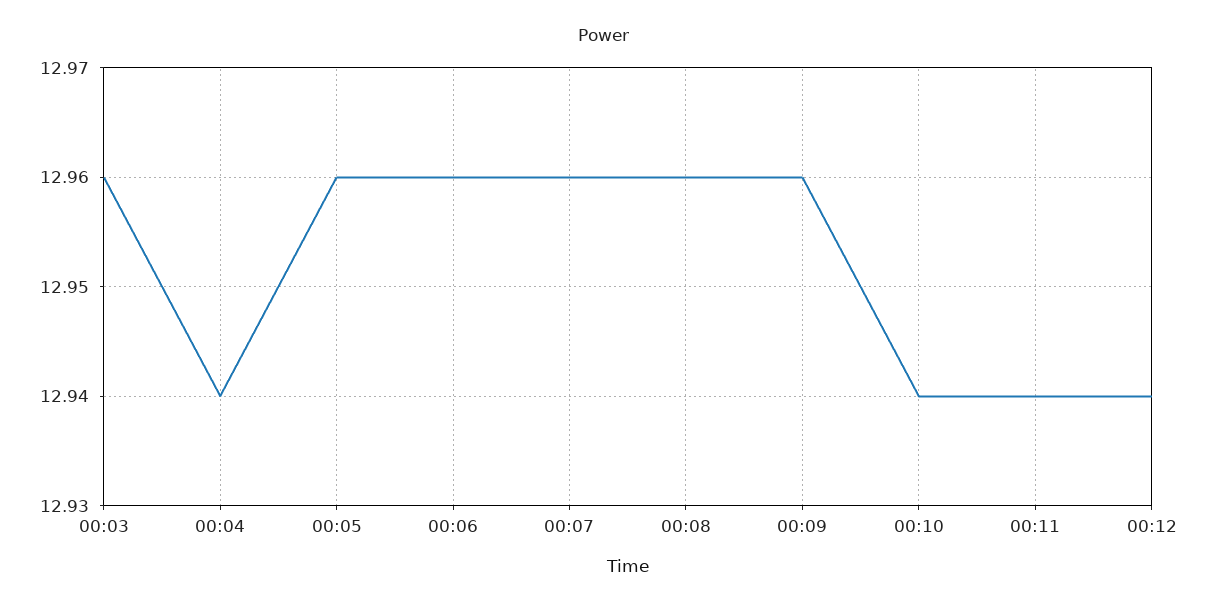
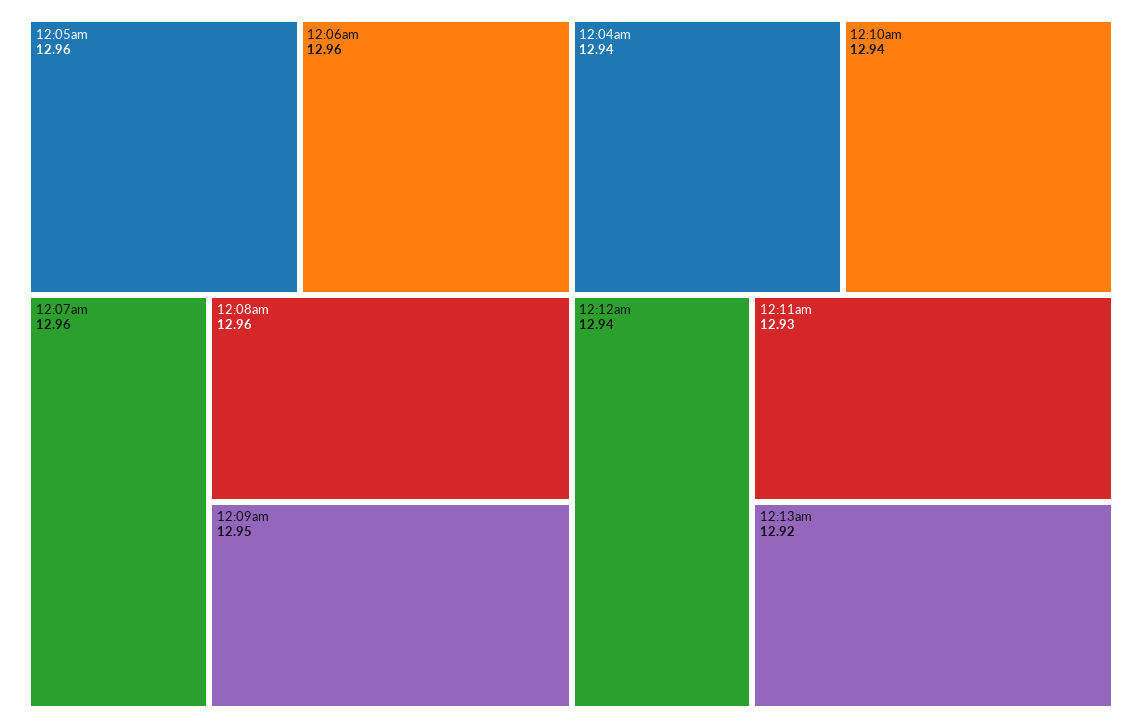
00:03: 12.96 -> none
00:09: 12.96 -> 12.95
00:11: 12.94 -> 12.93
12:13am: none -> 12.92

